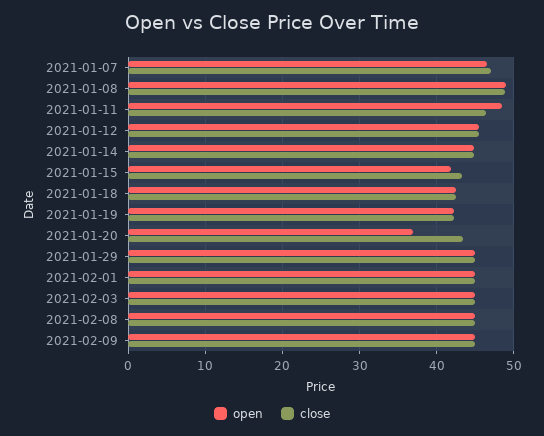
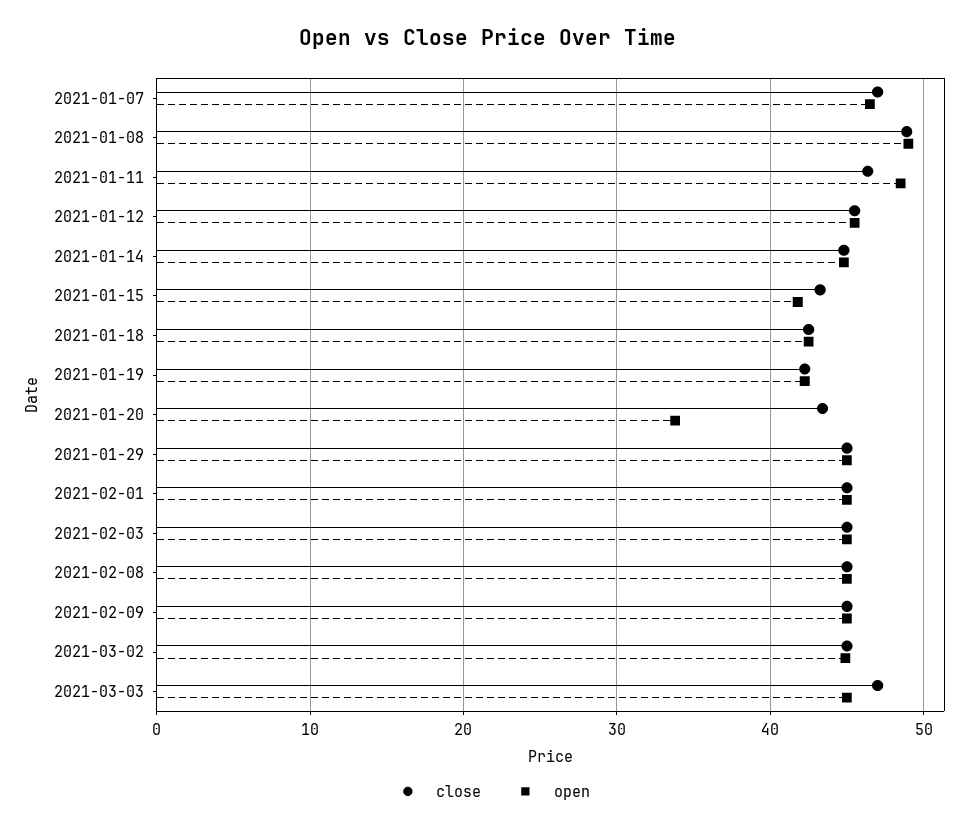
open, 2021-01-20: 37 -> 34
close, 2021-03-02: none -> 45
open, 2021-03-02: none -> 45
close, 2021-03-03: none -> 47
open, 2021-03-03: none -> 45

